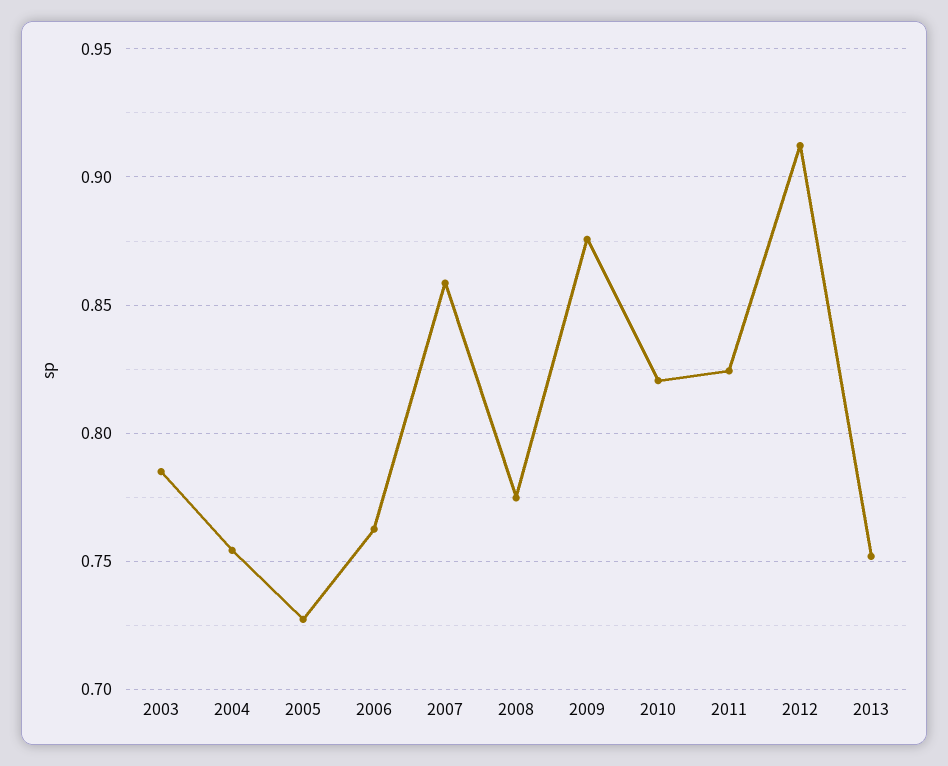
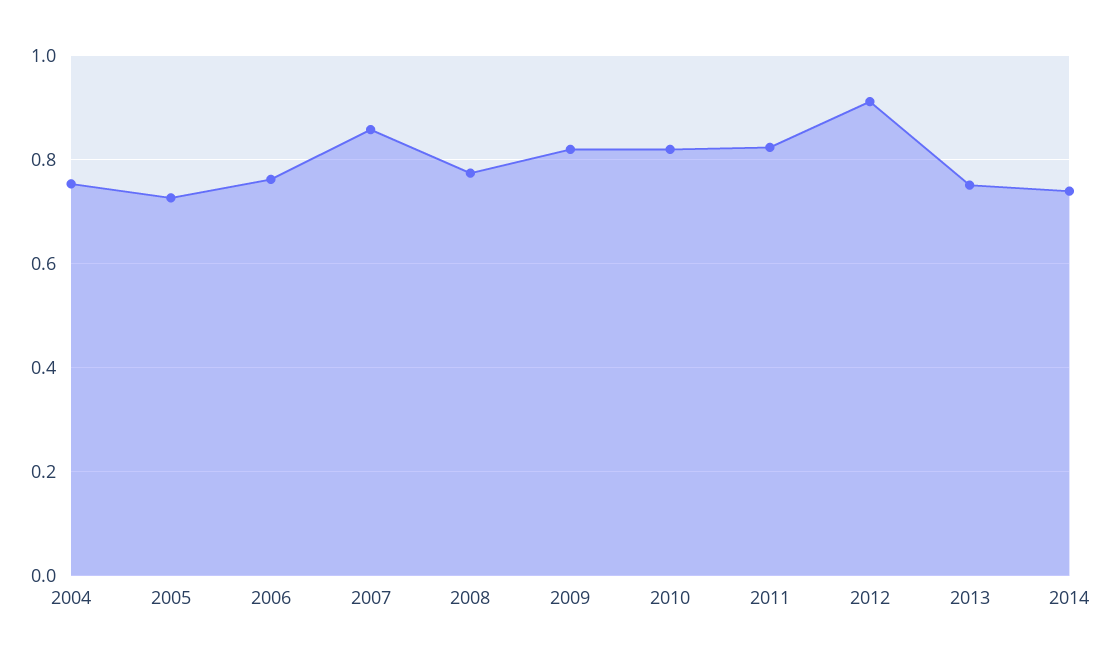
2003: 0.785 -> none
2009: 0.875 -> 0.82
2014: none -> 0.74

